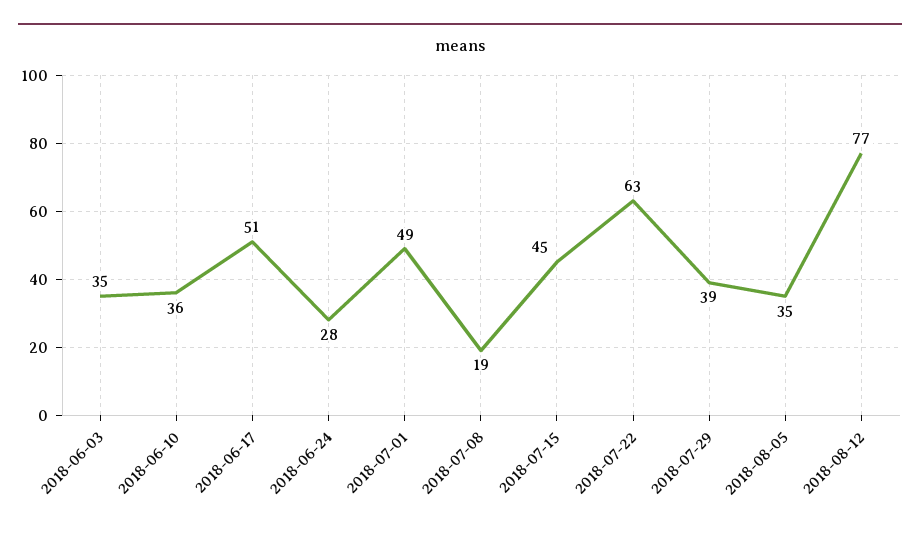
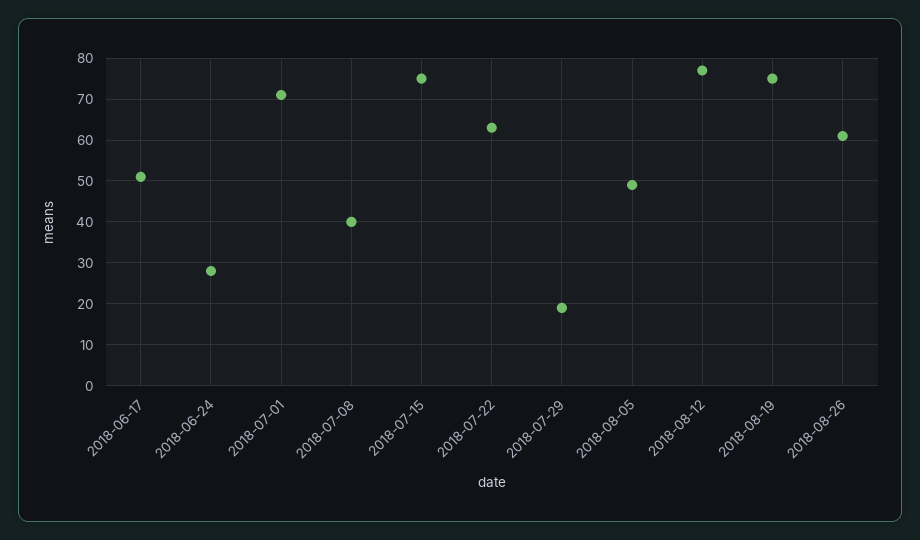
2018-06-03: 35 -> none
2018-06-10: 36 -> none
2018-07-01: 49 -> 70
2018-07-08: 19 -> 40
2018-07-15: 45 -> 75
2018-07-29: 39 -> 20
2018-08-05: 35 -> 50
2018-08-19: none -> 75
2018-08-26: none -> 60

